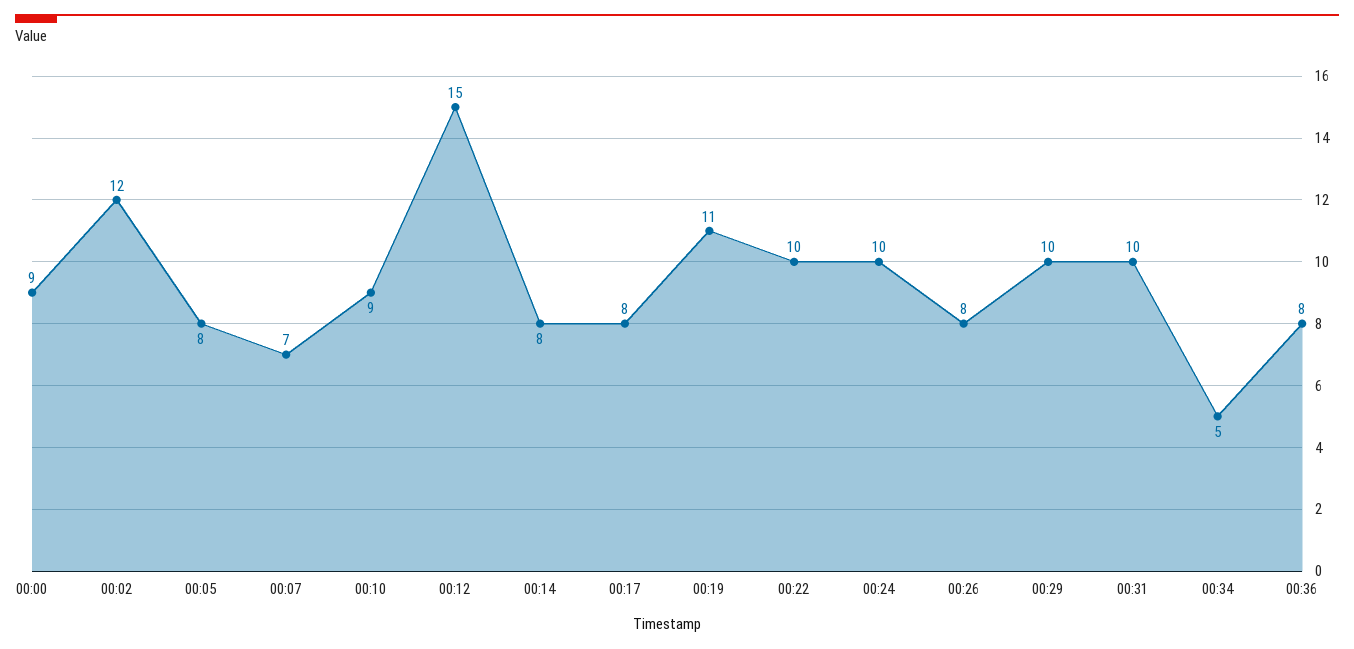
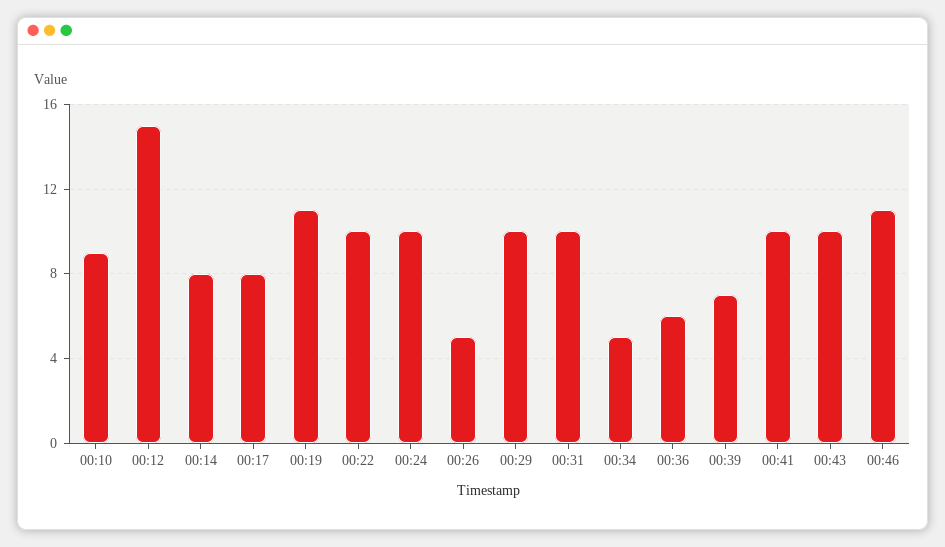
00:00: 9 -> none
00:02: 12 -> none
00:05: 8 -> none
00:07: 7 -> none
00:26: 8 -> 5
00:36: 8 -> 6
00:39: none -> 7
00:41: none -> 10
00:43: none -> 10
00:46: none -> 11

